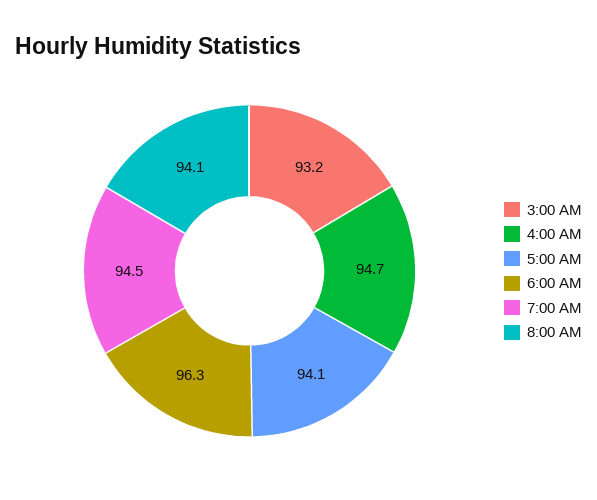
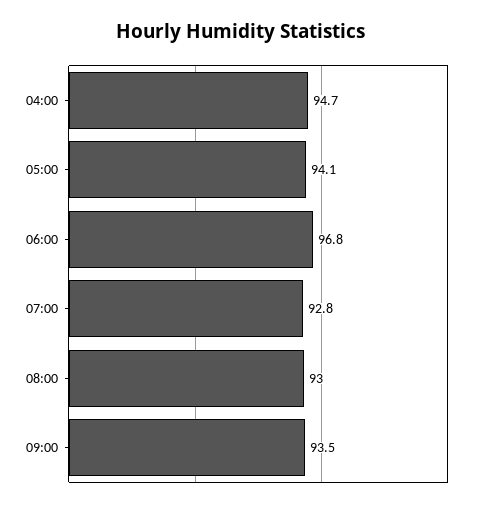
3:00 AM: 93.2 -> none
6:00 AM: 96.3 -> 96.8
7:00 AM: 94.5 -> 92.8
8:00 AM: 94.1 -> 93
09:00: none -> 93.5

